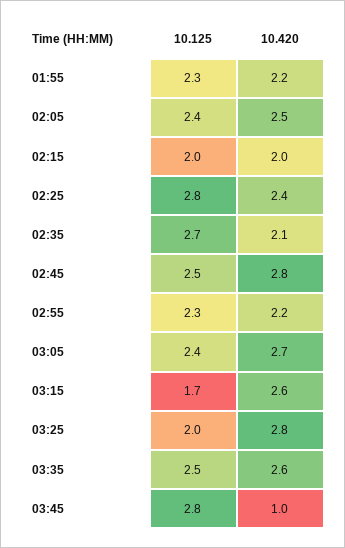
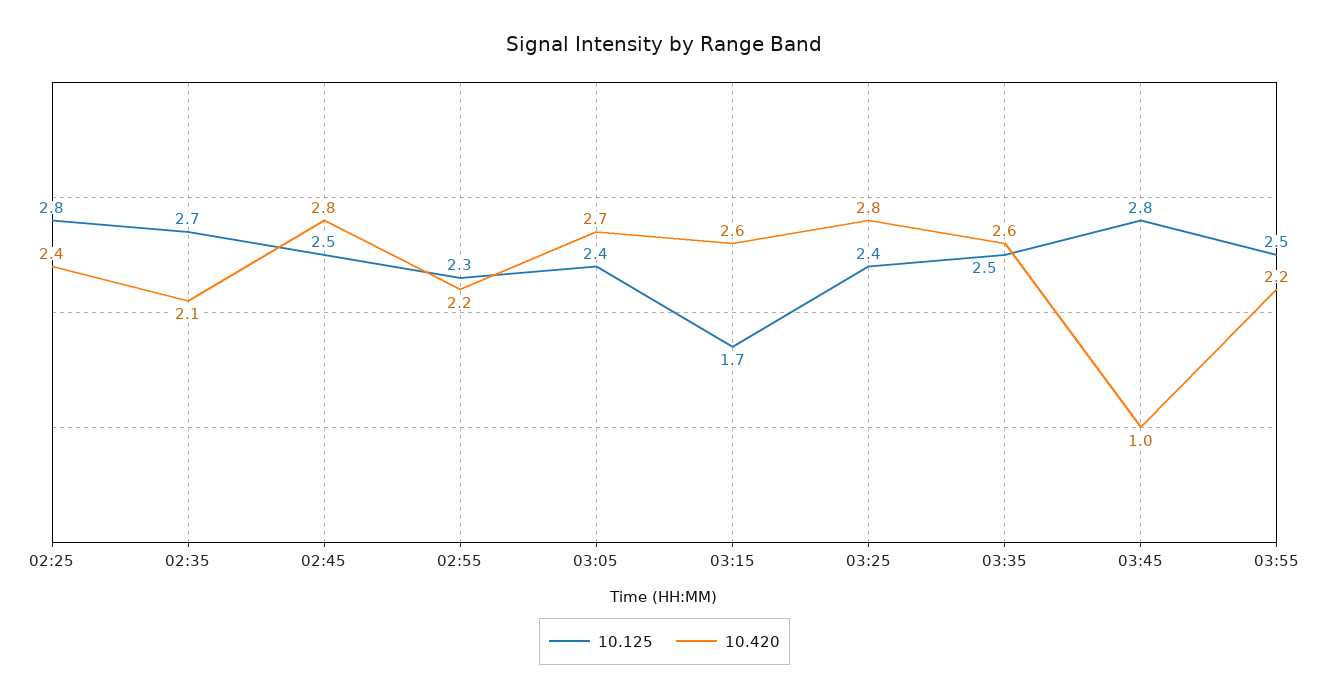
10.125, 01:55: 2.3 -> none
10.420, 01:55: 2.2 -> none
10.125, 02:05: 2.4 -> none
10.420, 02:05: 2.5 -> none
10.125, 02:15: 2 -> none
10.420, 02:15: 2 -> none
10.125, 03:25: 2 -> 2.4
10.125, 03:55: none -> 2.5
10.420, 03:55: none -> 2.2

